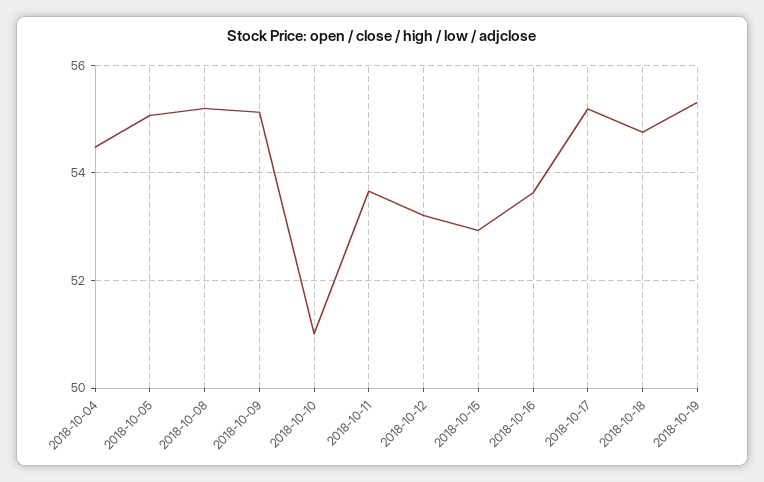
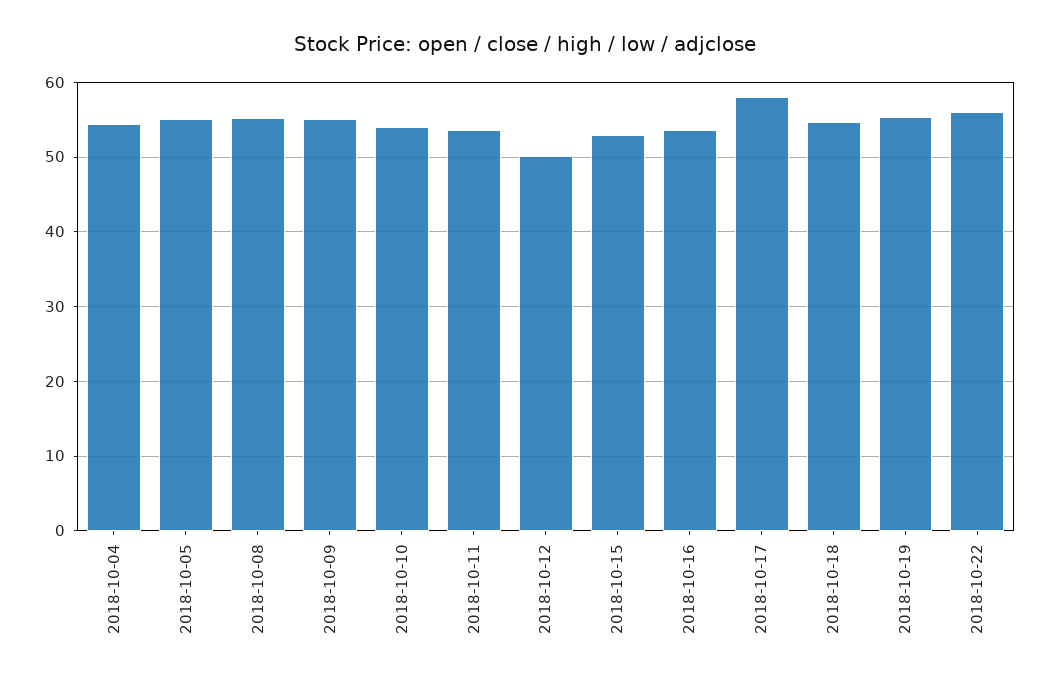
2018-10-10: 51 -> 54
2018-10-12: 53.2 -> 50
2018-10-17: 55.2 -> 58
2018-10-22: none -> 56

